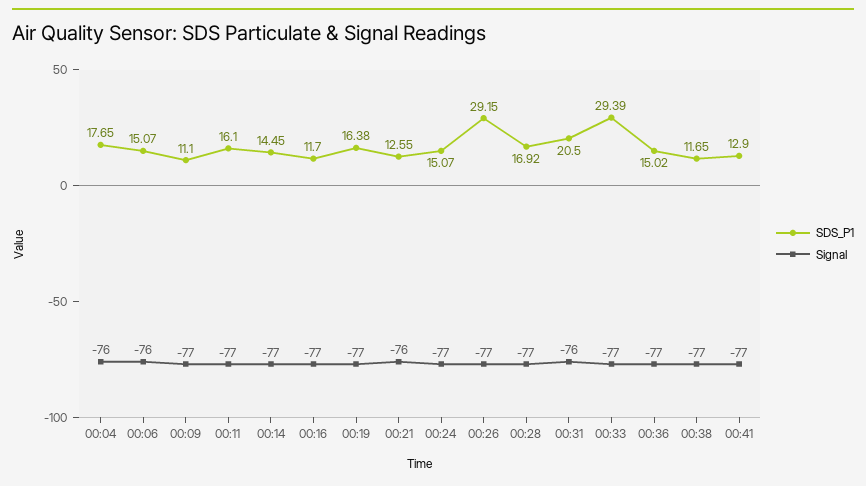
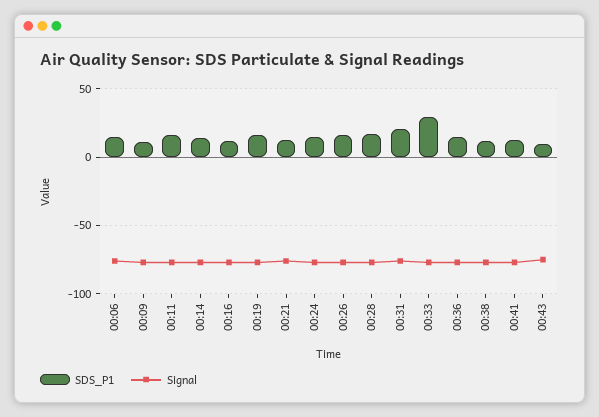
SDS_P1, 00:04: 17.65 -> none
Signal, 00:04: -76 -> none
SDS_P1, 00:26: 29.15 -> 15
SDS_P1, 00:43: none -> 10
Signal, 00:43: none -> -75

